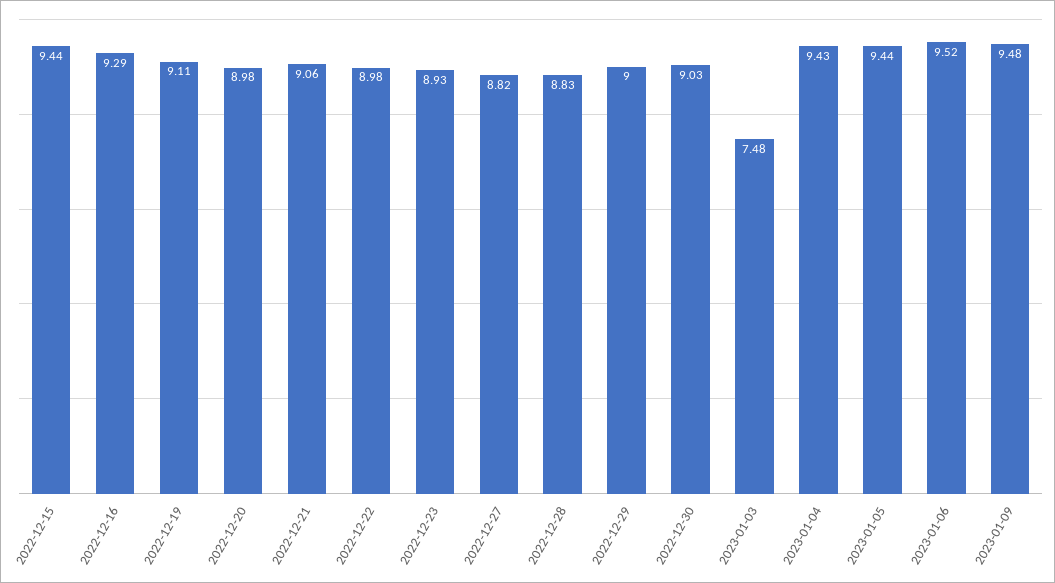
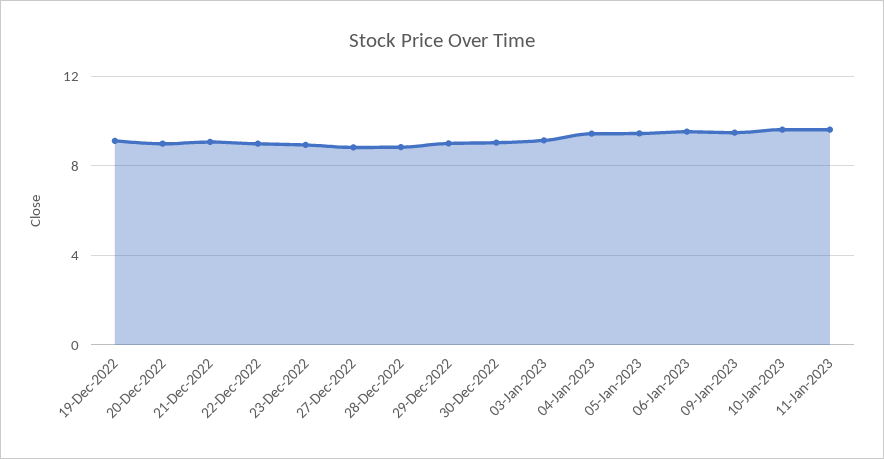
2022-12-15: 9.44 -> none
2022-12-16: 9.29 -> none
2023-01-03: 7.48 -> 9
10-Jan-2023: none -> 9.5
11-Jan-2023: none -> 9.5

